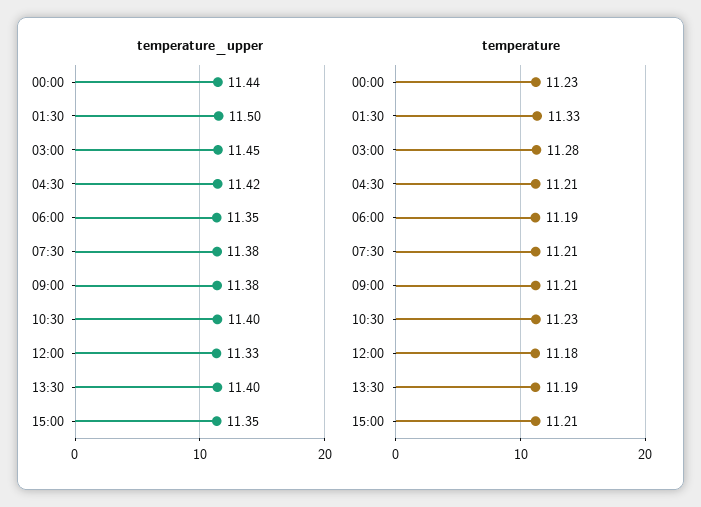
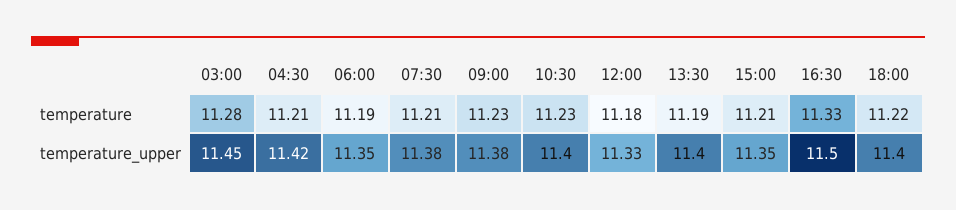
temperature_upper, 00:00: 11.44 -> none
temperature_upper, 01:30: 11.5 -> none
temperature, 00:00: 11.23 -> none
temperature, 01:30: 11.33 -> none
temperature, 09:00: 11.21 -> 11.23
temperature, 16:30: none -> 11.33
temperature, 18:00: none -> 11.22
temperature_upper, 16:30: none -> 11.5
temperature_upper, 18:00: none -> 11.4

